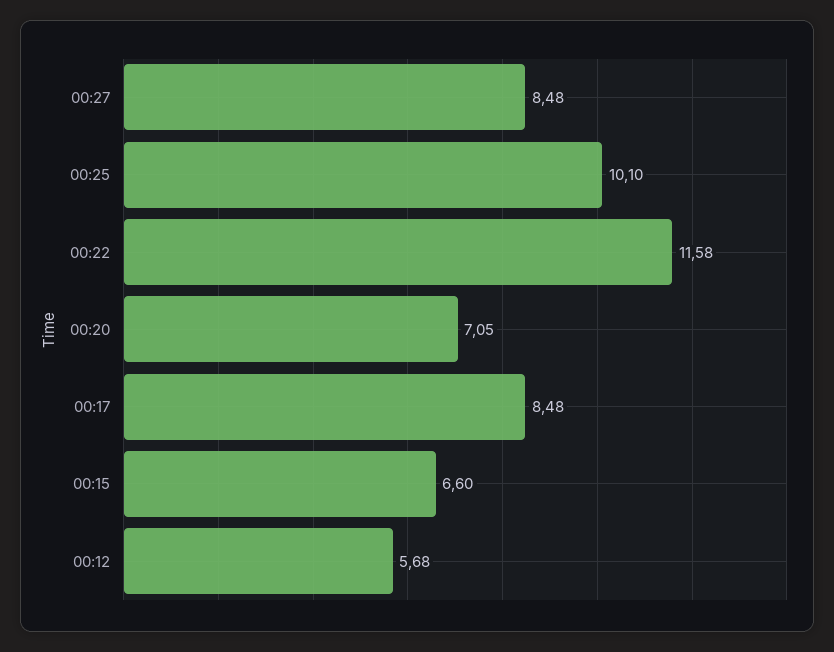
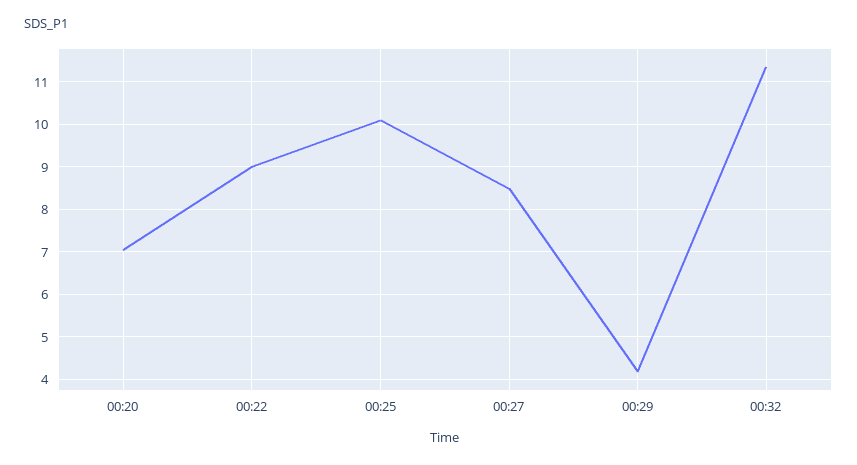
00:22: 11.58 -> 9
00:17: 8.48 -> none
00:15: 6.6 -> none
00:12: 5.68 -> none
00:29: none -> 4.2
00:32: none -> 11.4

